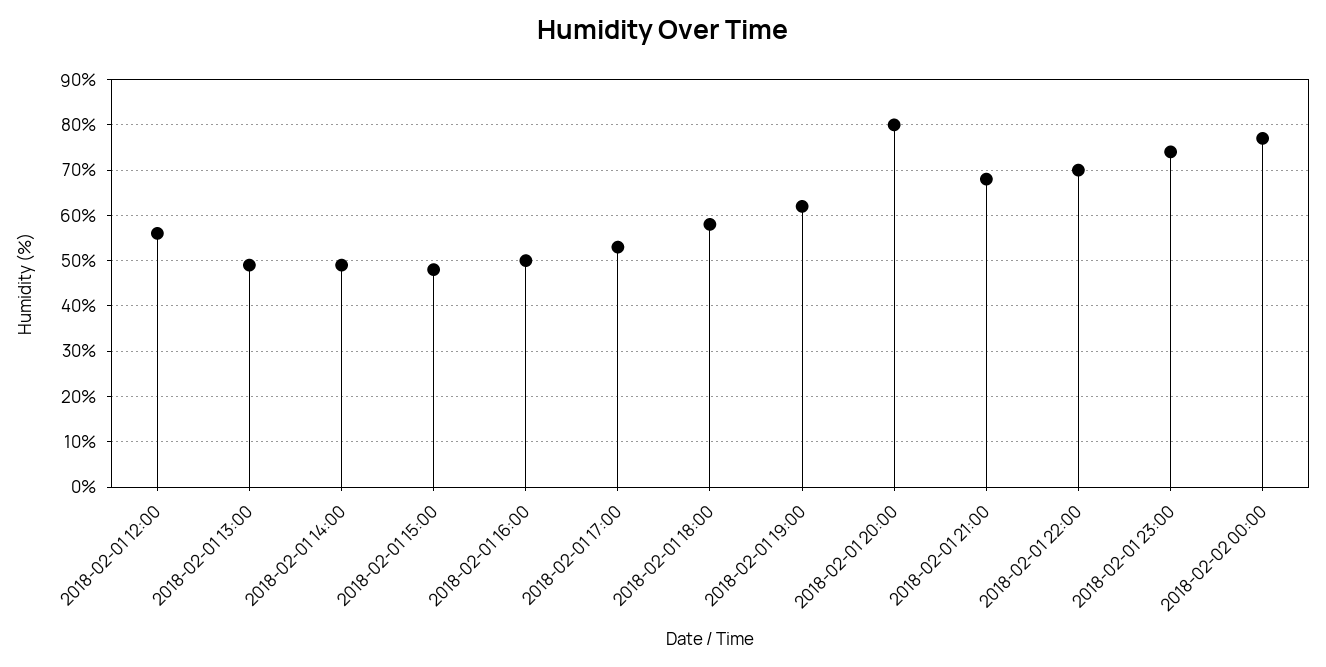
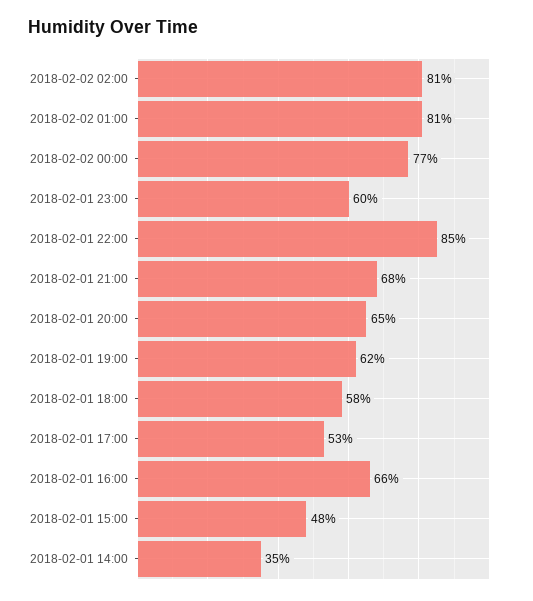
2018-02-01 12:00: 55 -> none
2018-02-01 13:00: 50 -> none
2018-02-01 14:00: 50 -> 35
2018-02-01 16:00: 50 -> 66
2018-02-01 20:00: 80 -> 65
2018-02-01 22:00: 70 -> 85
2018-02-01 23:00: 75 -> 60
2018-02-02 02:00: none -> 81
2018-02-02 01:00: none -> 81

